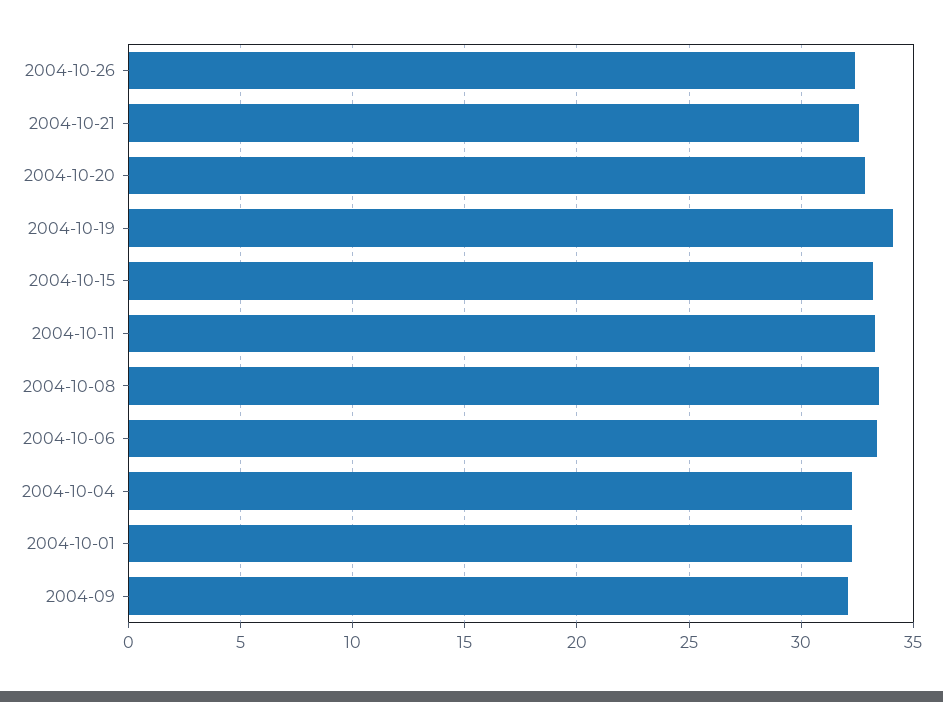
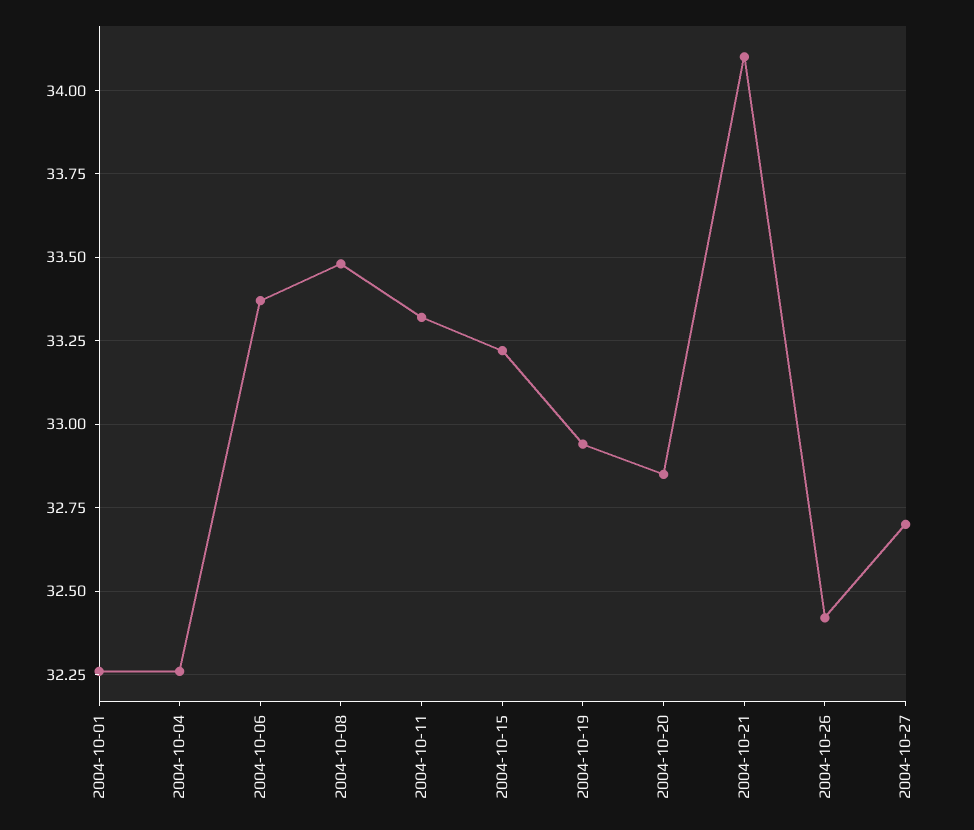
2004-10-21: 32.5 -> 34.1
2004-10-19: 34 -> 32.95
2004-09: 32 -> none
2004-10-27: none -> 32.7

